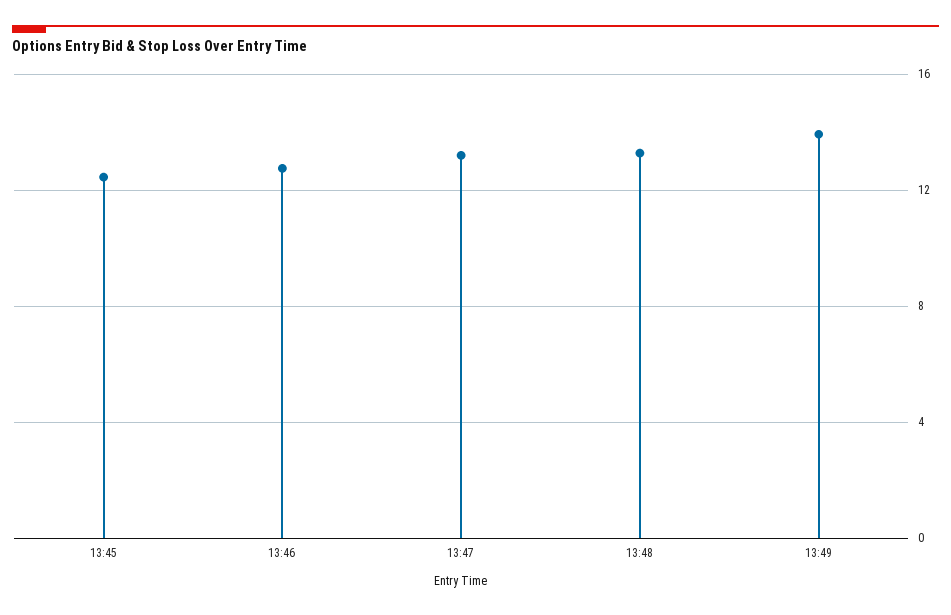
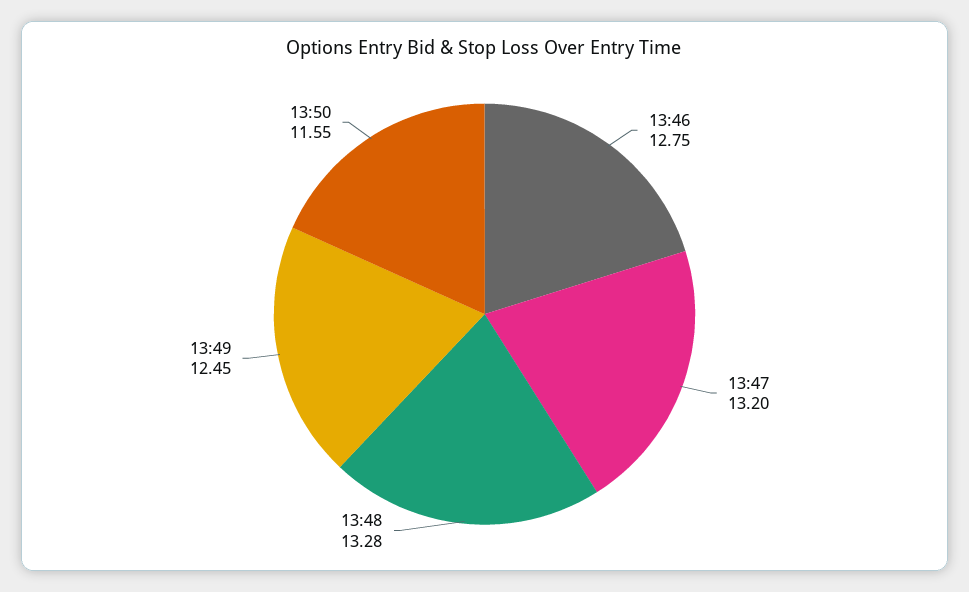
13:45: 12.5 -> none
13:49: 14 -> 12.45
13:50: none -> 11.55

